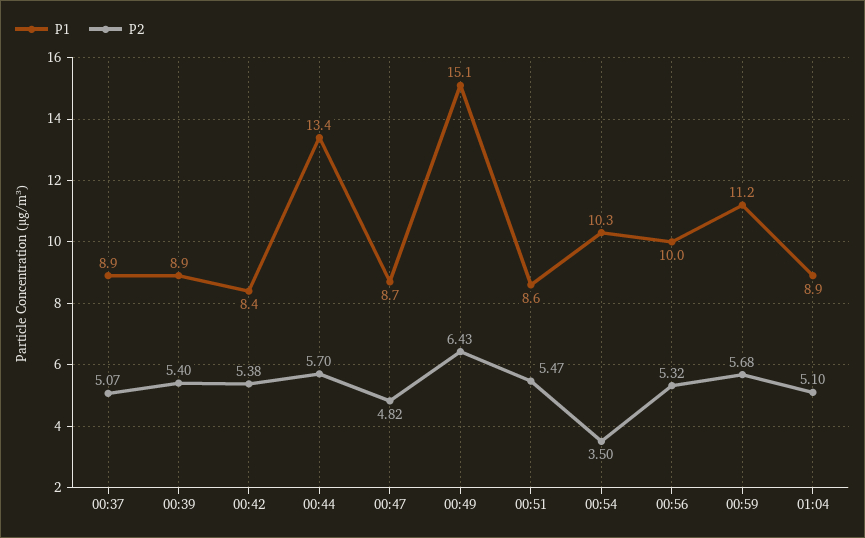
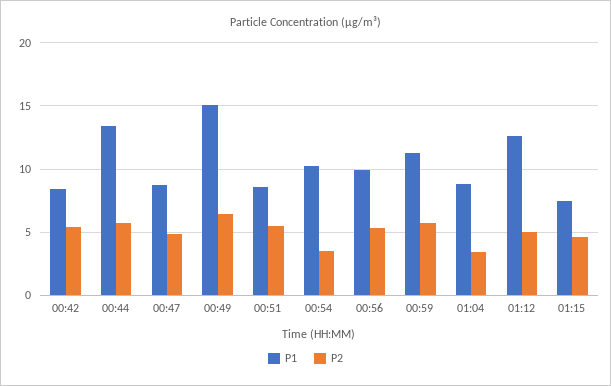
P1, 00:37: 8.9 -> none
P2, 00:37: 5.07 -> none
P1, 00:39: 8.9 -> none
P2, 00:39: 5.4 -> none
P2, 01:04: 5.1 -> 3.5
P1, 01:12: none -> 12.5
P2, 01:12: none -> 5
P1, 01:15: none -> 7.5
P2, 01:15: none -> 4.5

